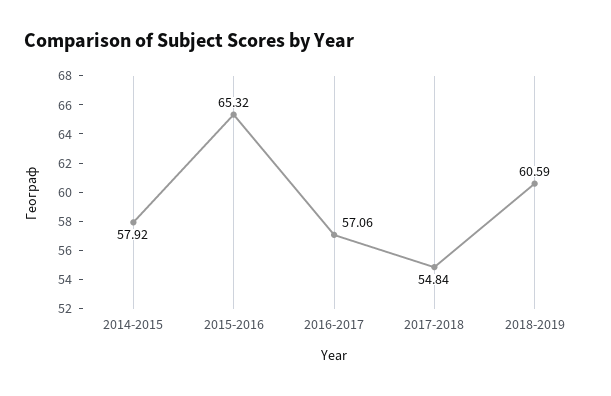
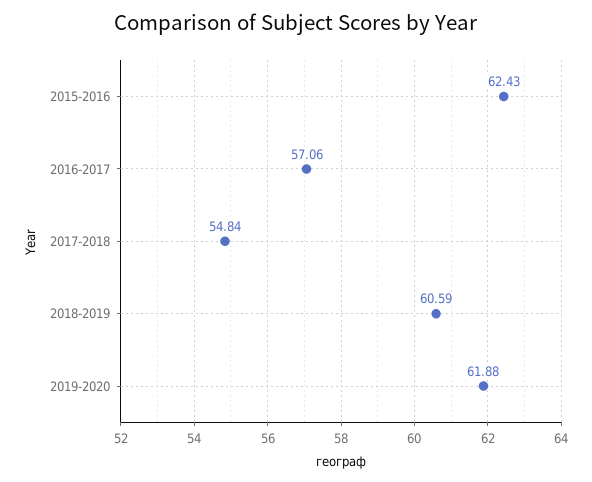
2014-2015: 57.92 -> none
2015-2016: 65.32 -> 62.43
2019-2020: none -> 61.88

